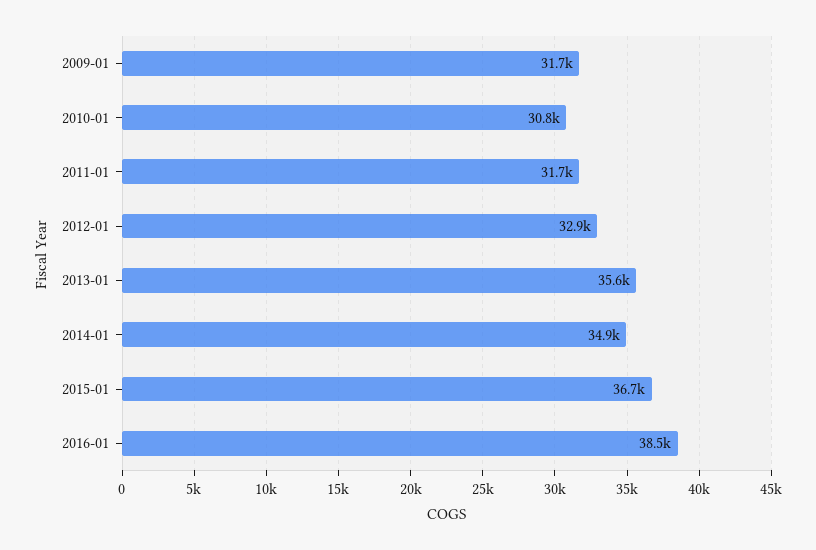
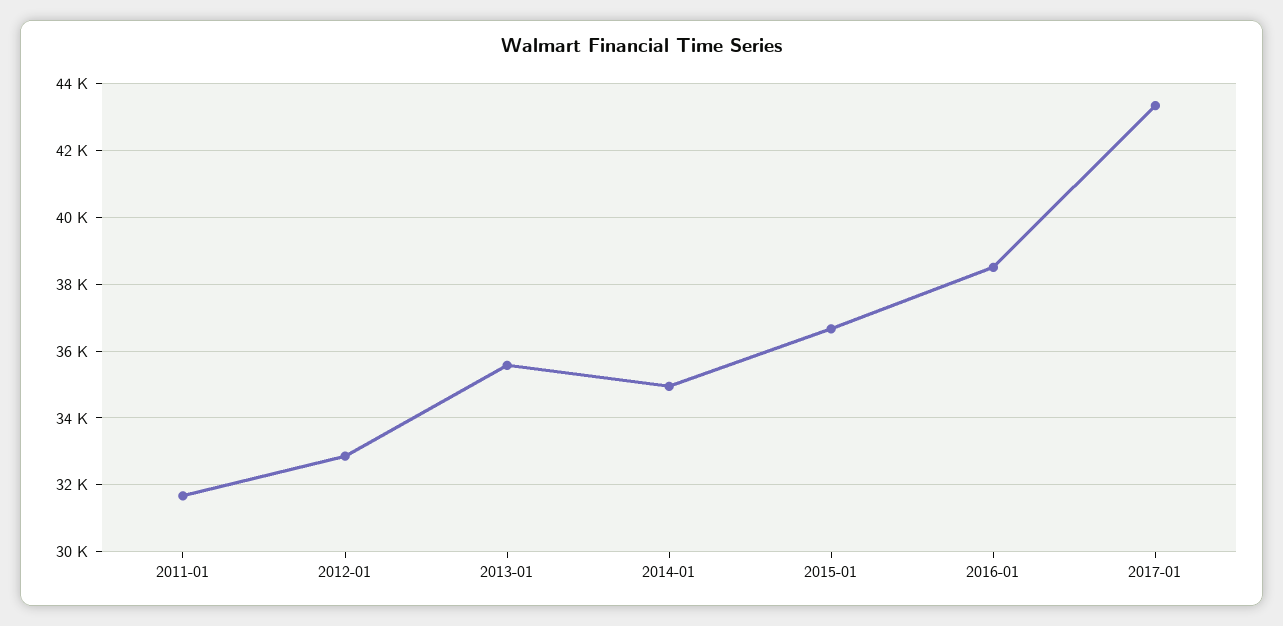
2009-01: 31700 -> none
2010-01: 30800 -> none
2017-01: none -> 43400

